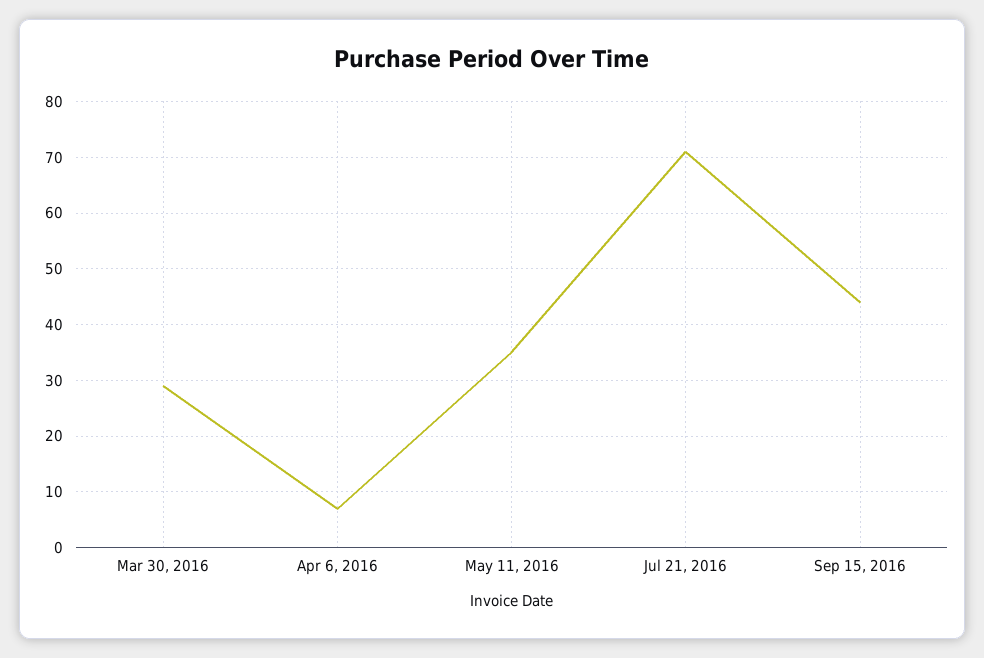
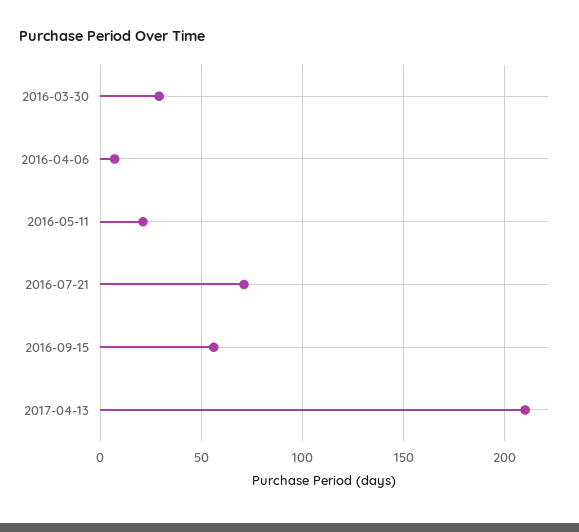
May 11, 2016: 35 -> 20
Sep 15, 2016: 45 -> 55
2017-04-13: none -> 210

